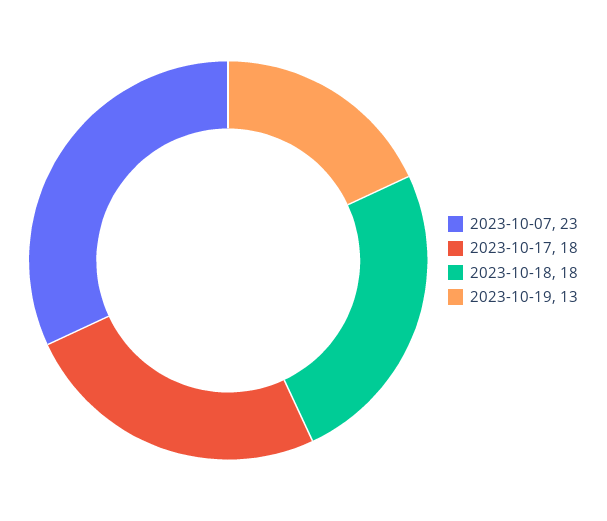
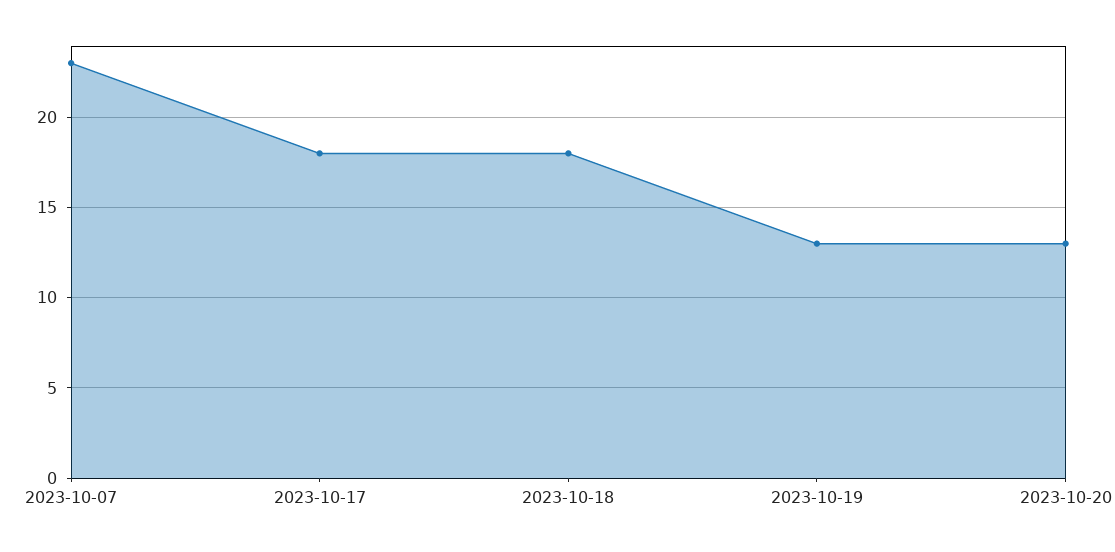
2023-10-20: none -> 13

